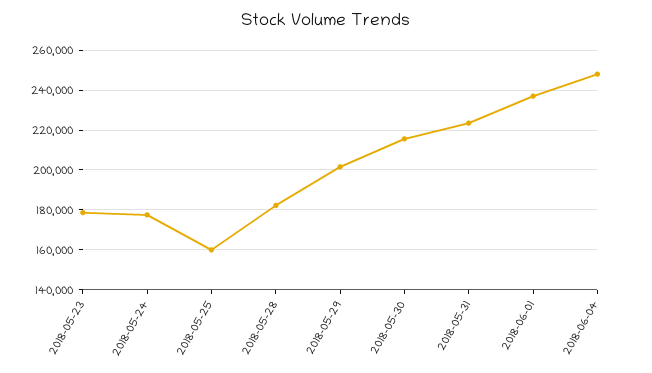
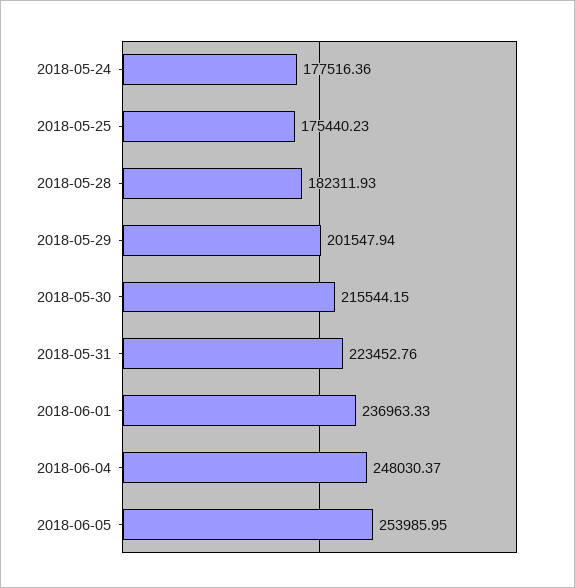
2018-05-23: 180000 -> none
2018-05-25: 160000 -> 175440.23
2018-06-05: none -> 253985.95

